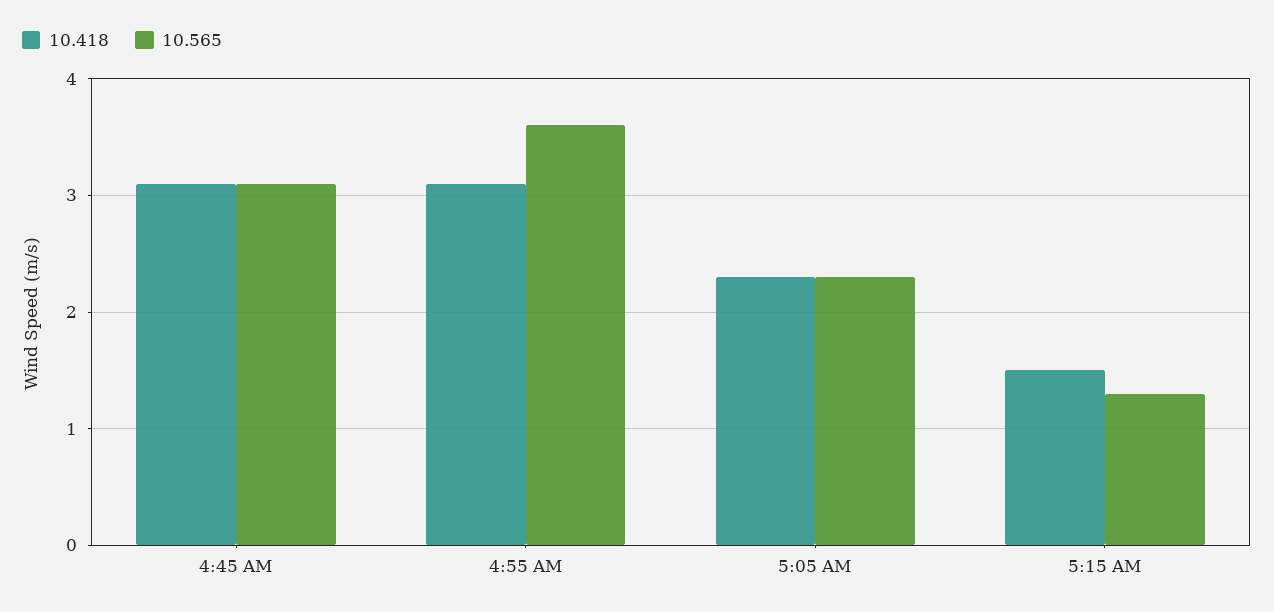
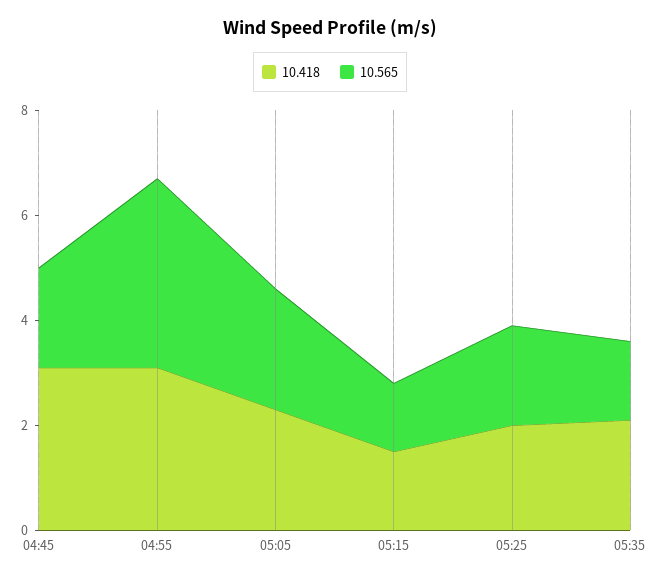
10.565, 4:45 AM: 3.1 -> 2
10.418, 05:25: none -> 2
10.565, 05:25: none -> 2
10.418, 05:35: none -> 2
10.565, 05:35: none -> 1.5

